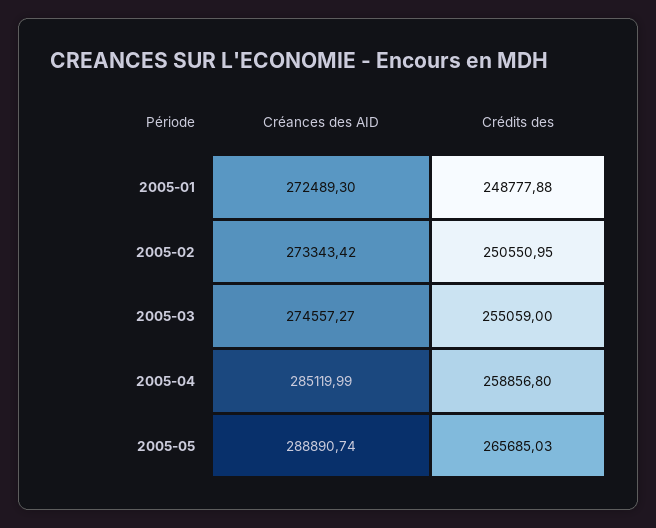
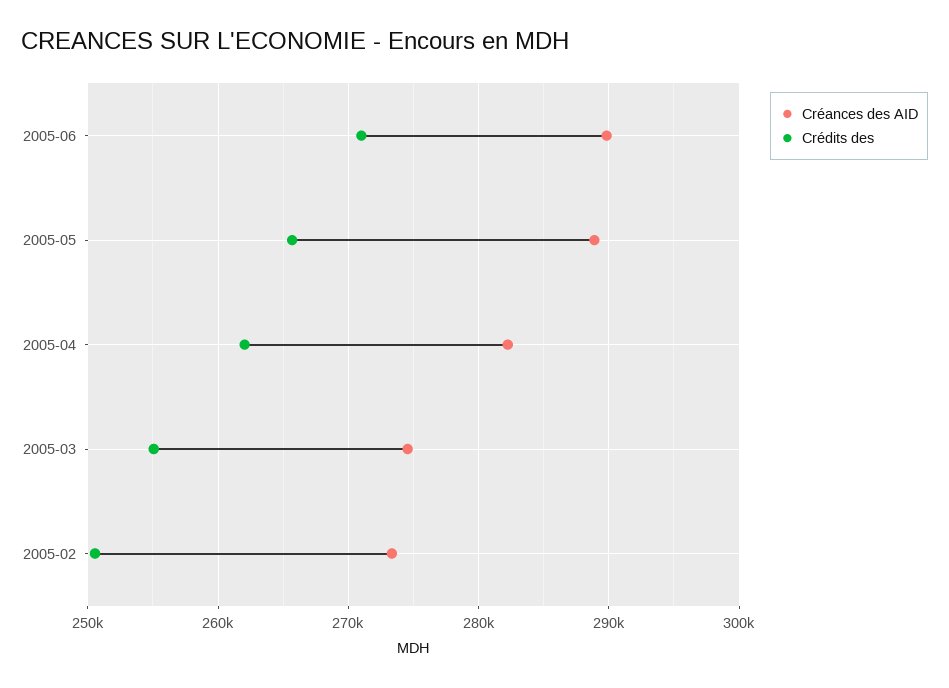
Créances des AID, 2005-01: 272489.3 -> none
Crédits des, 2005-01: 248777.88 -> none
Créances des AID, 2005-04: 285119.99 -> 282000
Crédits des, 2005-04: 258856.8 -> 262000
Créances des AID, 2005-06: none -> 290000
Crédits des, 2005-06: none -> 271000

